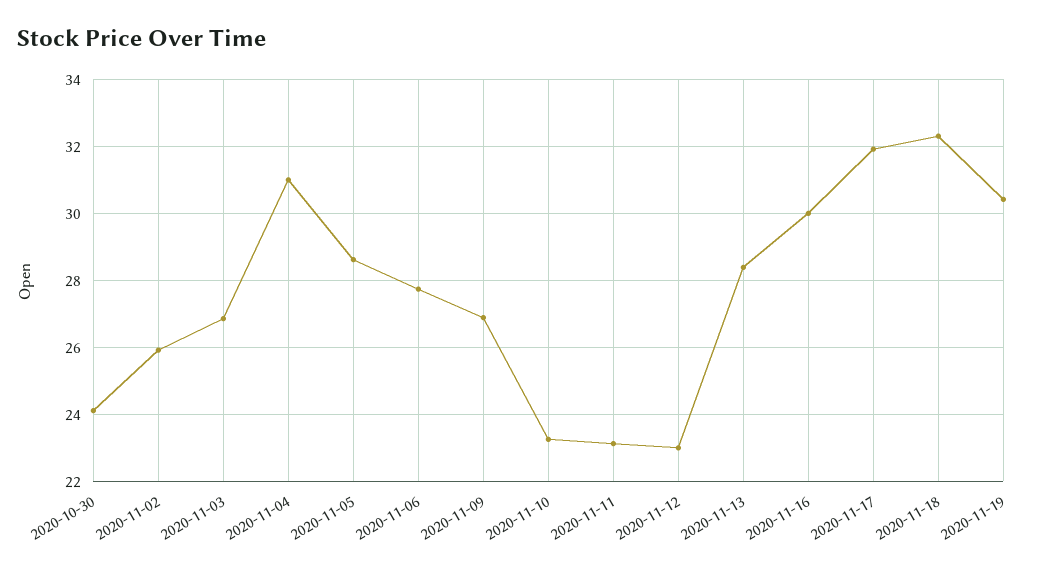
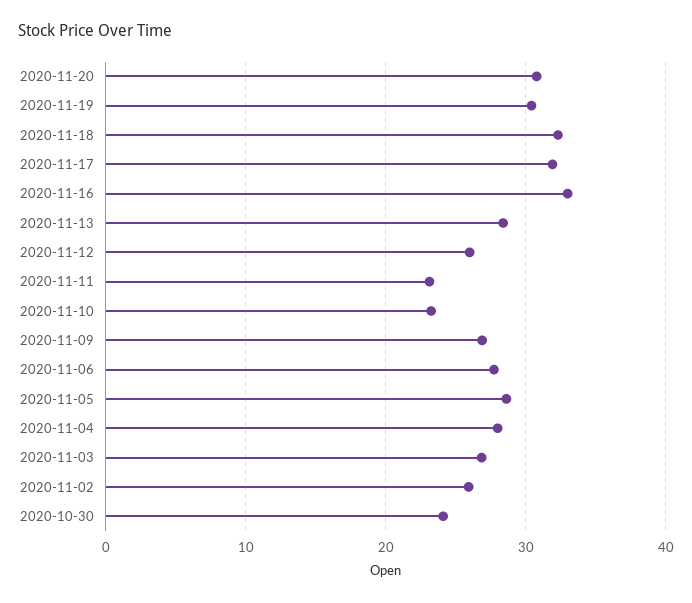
2020-11-04: 31 -> 28
2020-11-12: 23 -> 26
2020-11-16: 30 -> 33
2020-11-20: none -> 31

